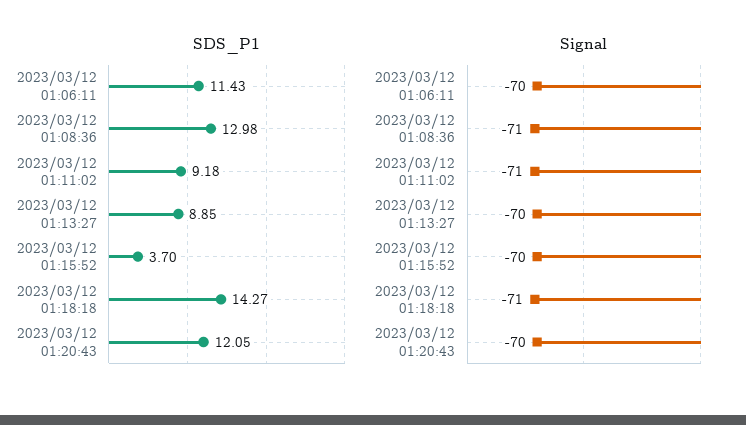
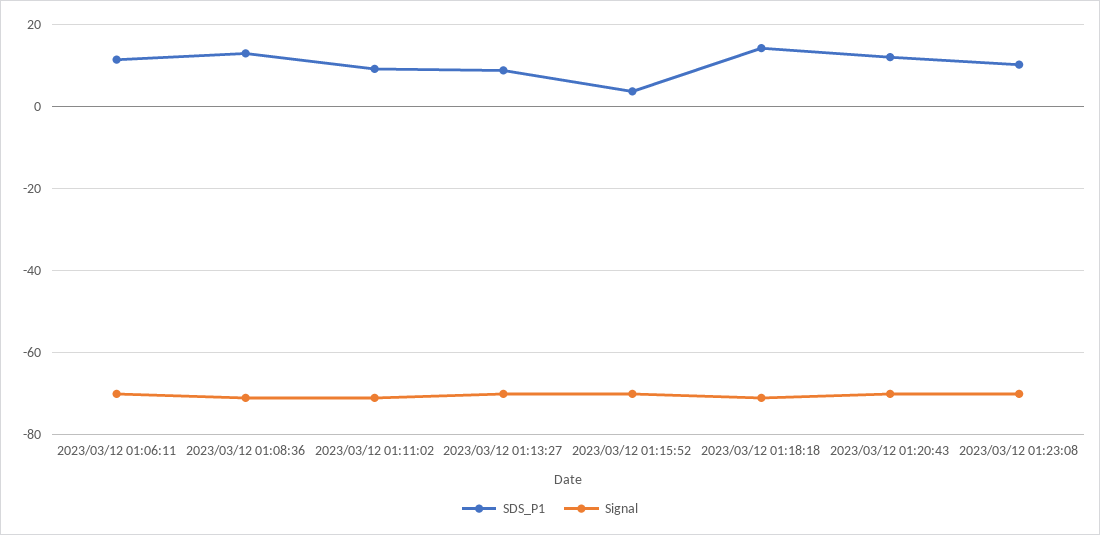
SDS_P1, 2023/03/12 01:23:08: none -> 10
Signal, 2023/03/12 01:23:08: none -> -70

